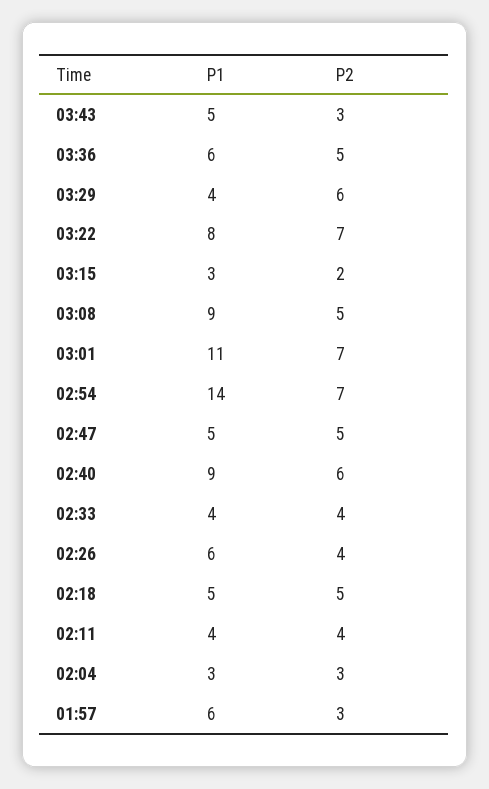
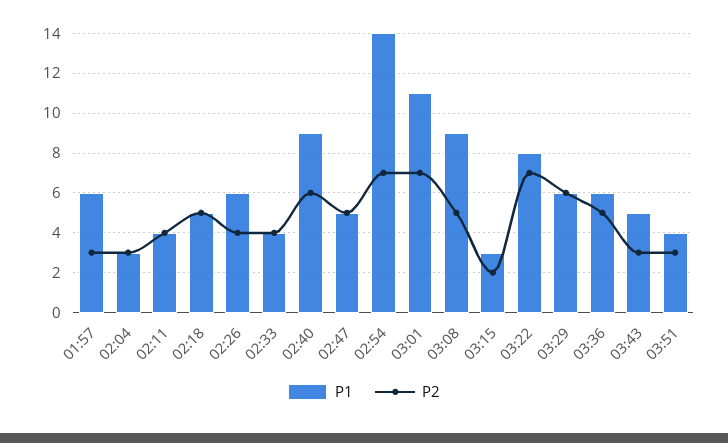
P1, 03:29: 4 -> 6
P1, 03:51: none -> 4
P2, 03:51: none -> 3

